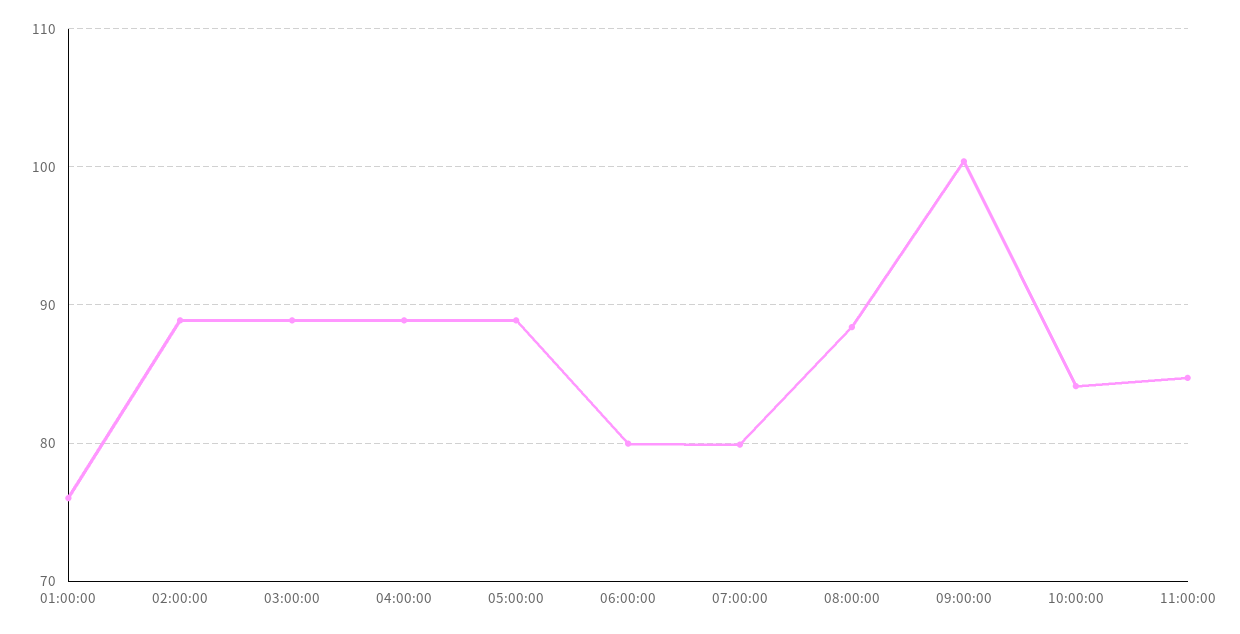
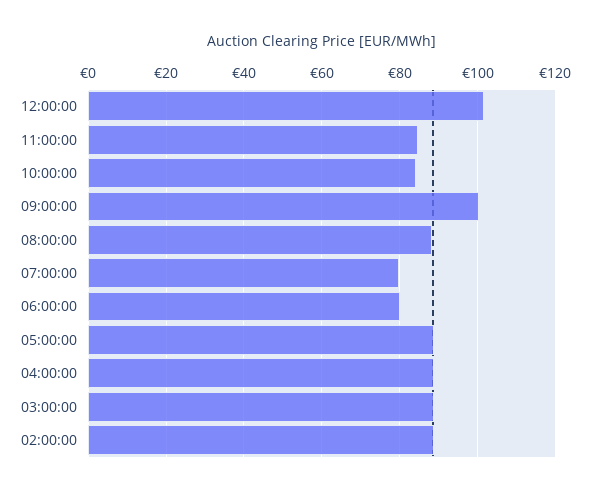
01:00:00: 76 -> none
12:00:00: none -> 102

